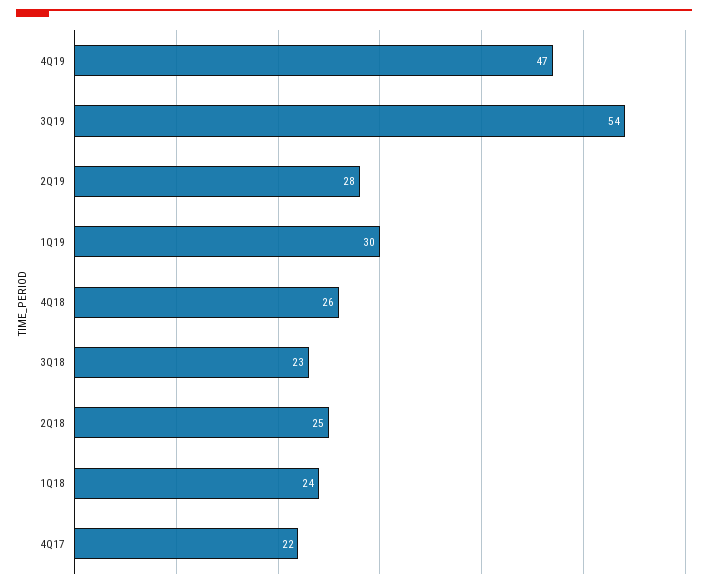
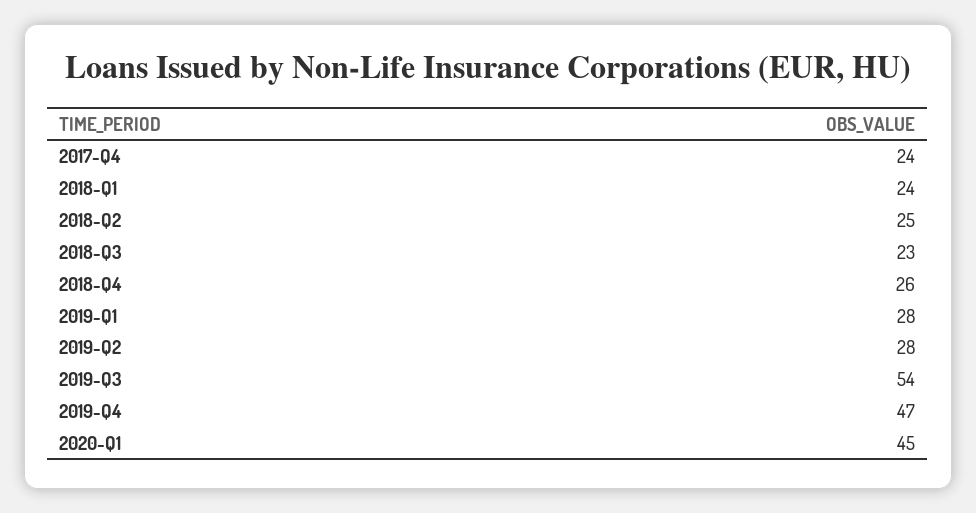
1Q19: 30 -> 28
4Q17: 22 -> 24
2020-Q1: none -> 45

